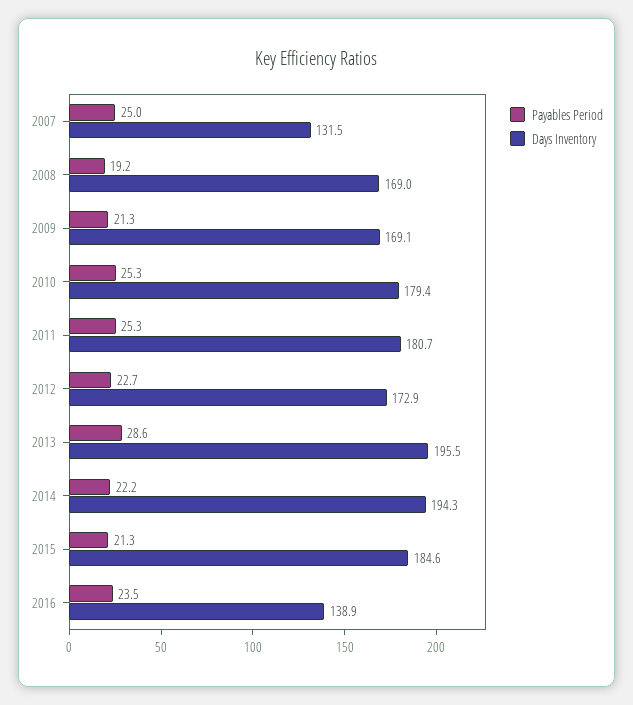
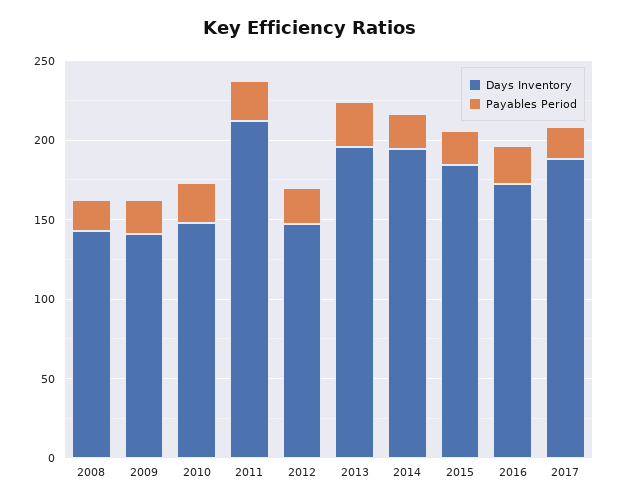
Payables Period, 2007: 25 -> none
Days Inventory, 2007: 131.5 -> none
Days Inventory, 2008: 169 -> 140
Days Inventory, 2009: 169.1 -> 140
Days Inventory, 2010: 179.4 -> 150
Days Inventory, 2011: 180.7 -> 210
Days Inventory, 2012: 172.9 -> 150
Days Inventory, 2016: 138.9 -> 170
Days Inventory, 2017: none -> 190
Payables Period, 2017: none -> 20

